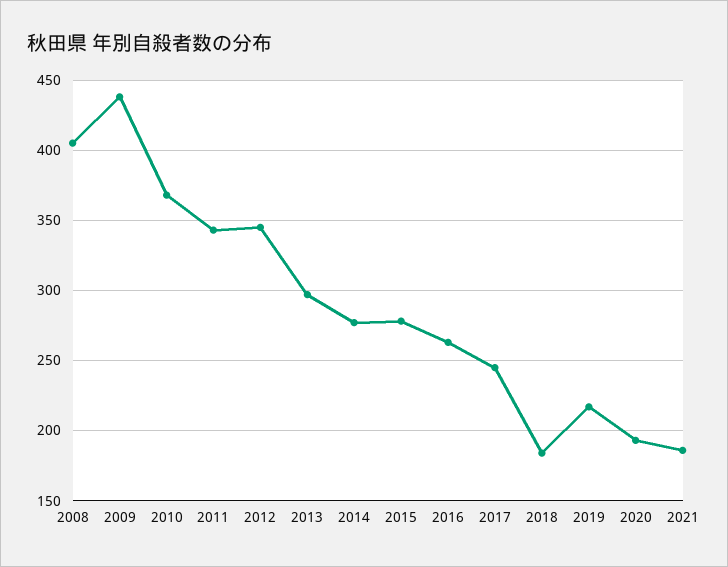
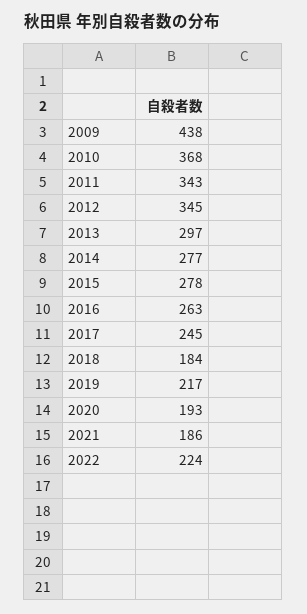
2008: 405 -> none
2022: none -> 224

